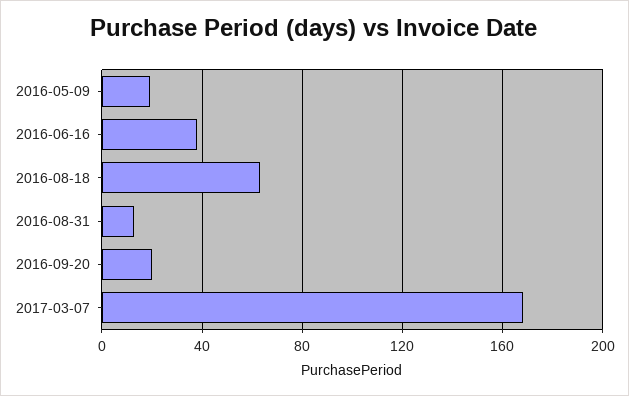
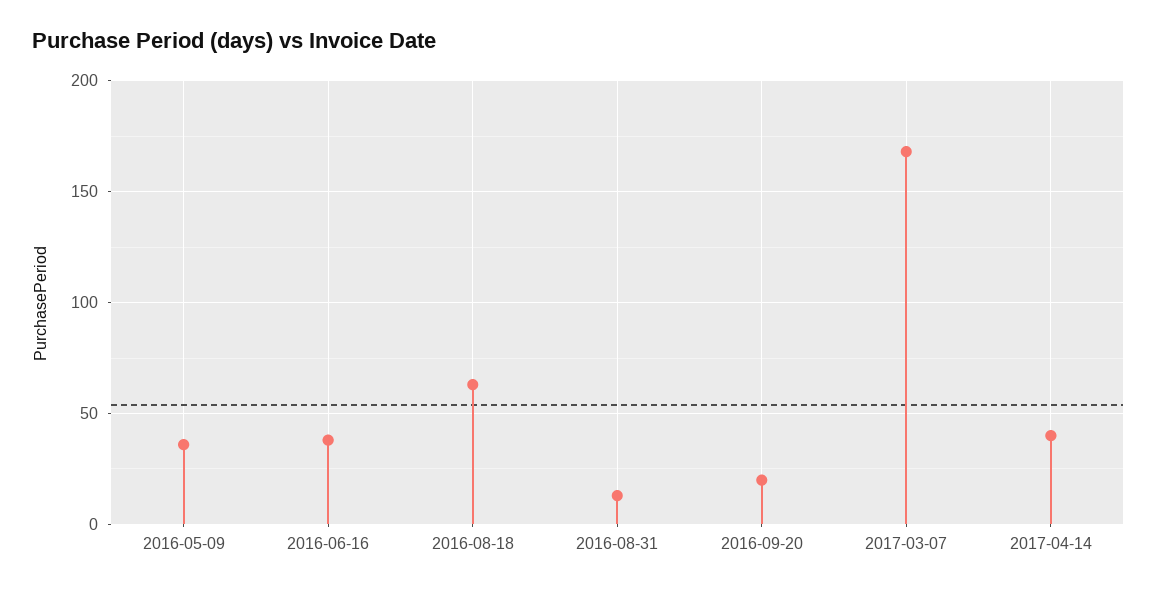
2016-05-09: 20 -> 35
2017-04-14: none -> 40

